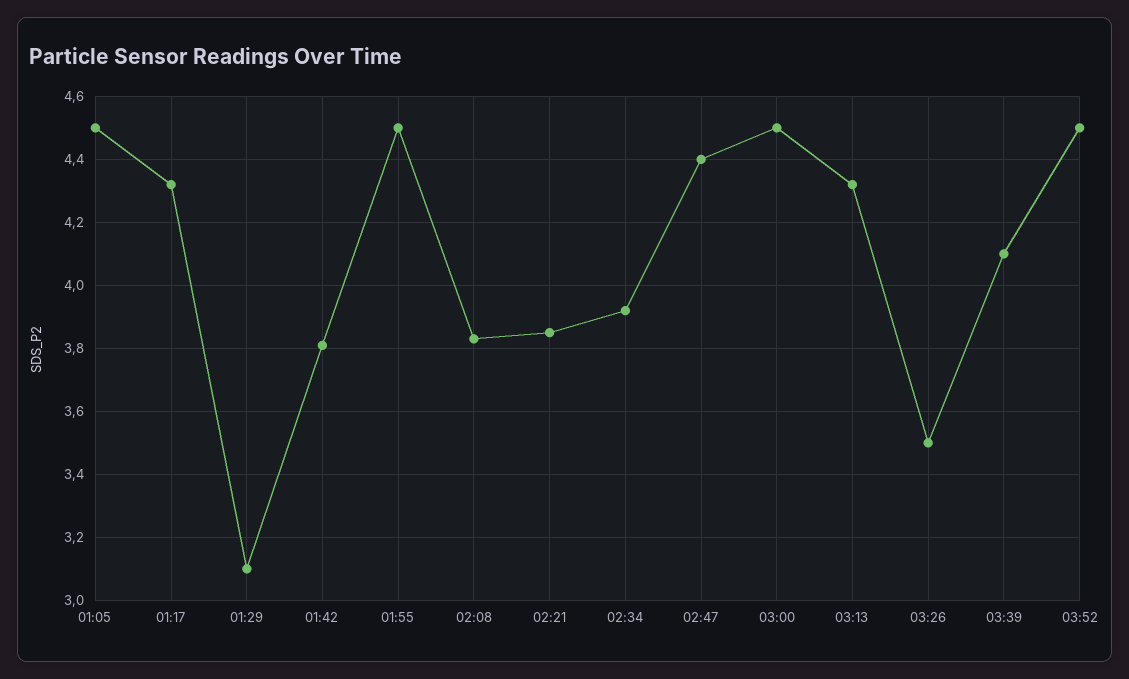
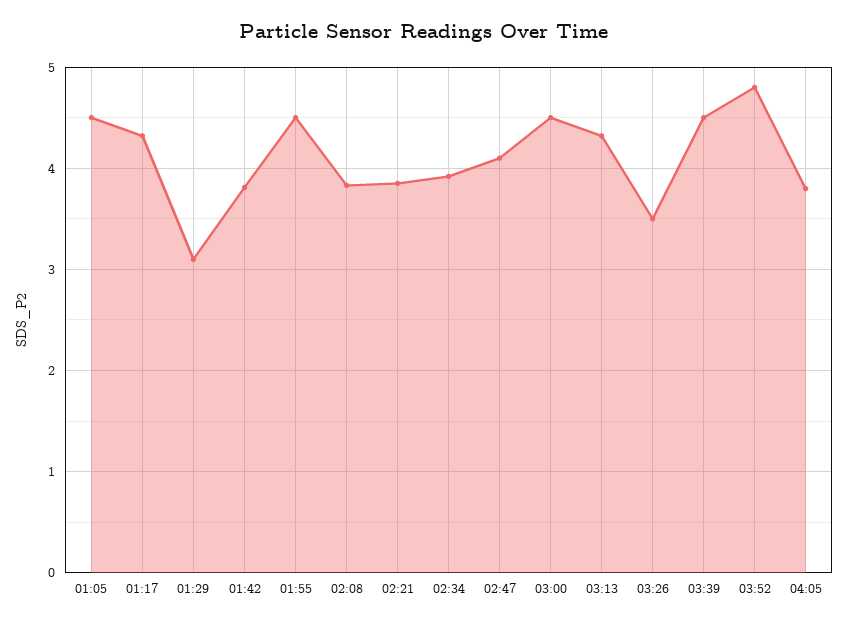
02:47: 4.4 -> 4.1
03:39: 4.1 -> 4.5
03:52: 4.5 -> 4.8
04:05: none -> 3.8

